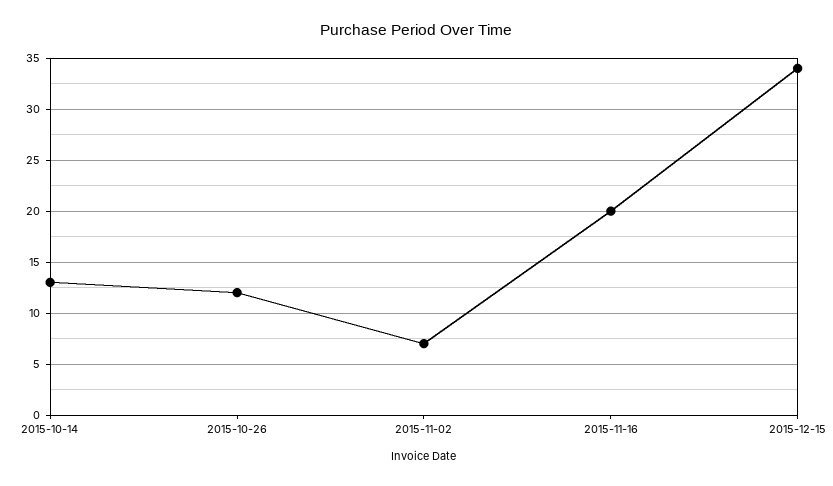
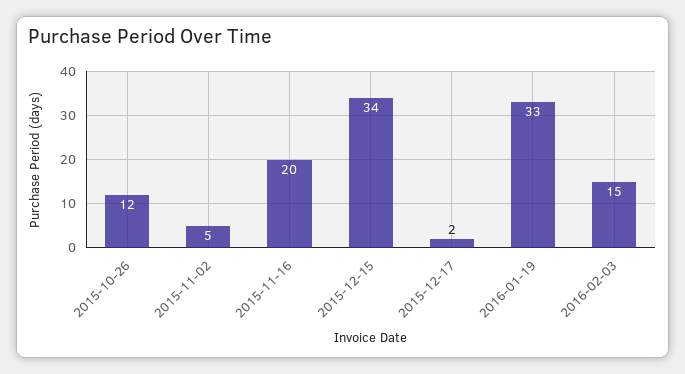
2015-10-14: 13 -> none
2015-11-02: 7 -> 5
2015-12-17: none -> 2
2016-01-19: none -> 33
2016-02-03: none -> 15

